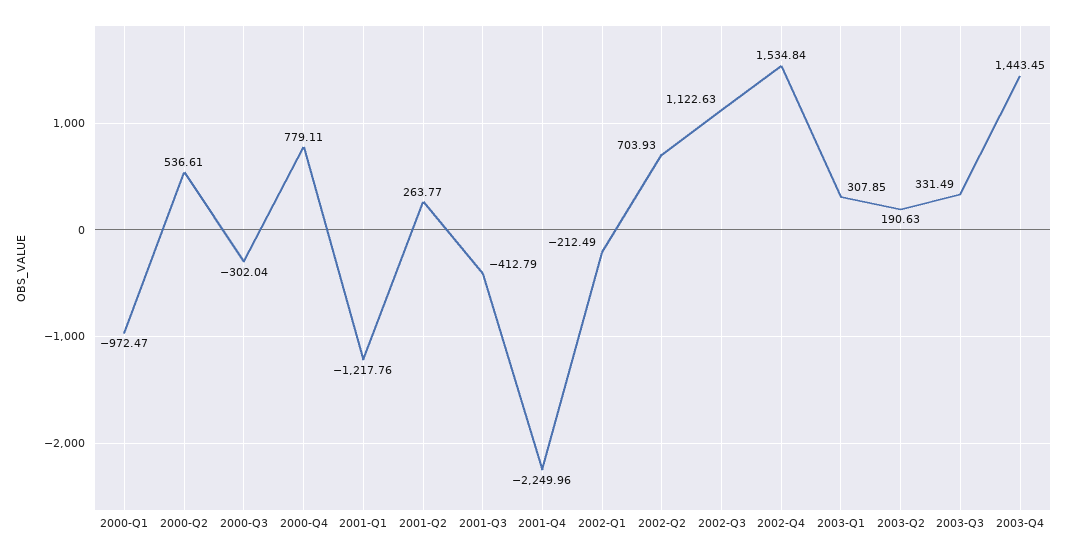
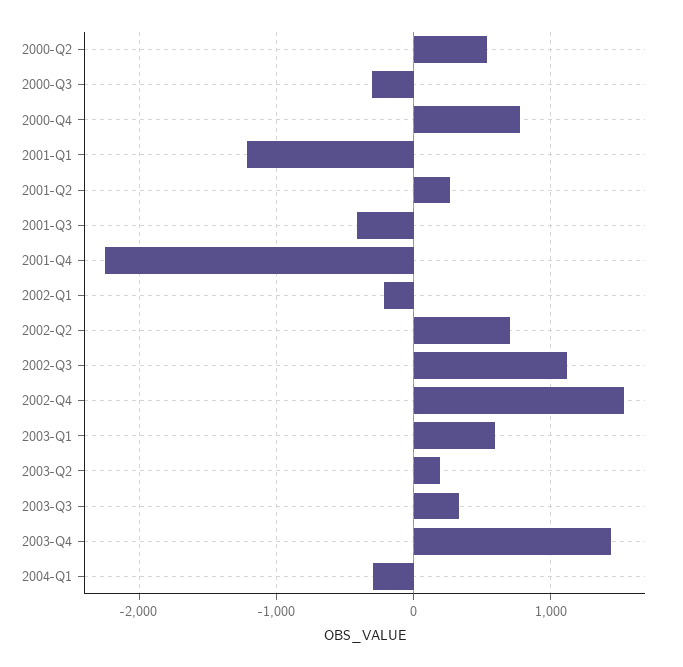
2000-Q1: -972.47 -> none
2003-Q1: 307.85 -> 600
2004-Q1: none -> -300

